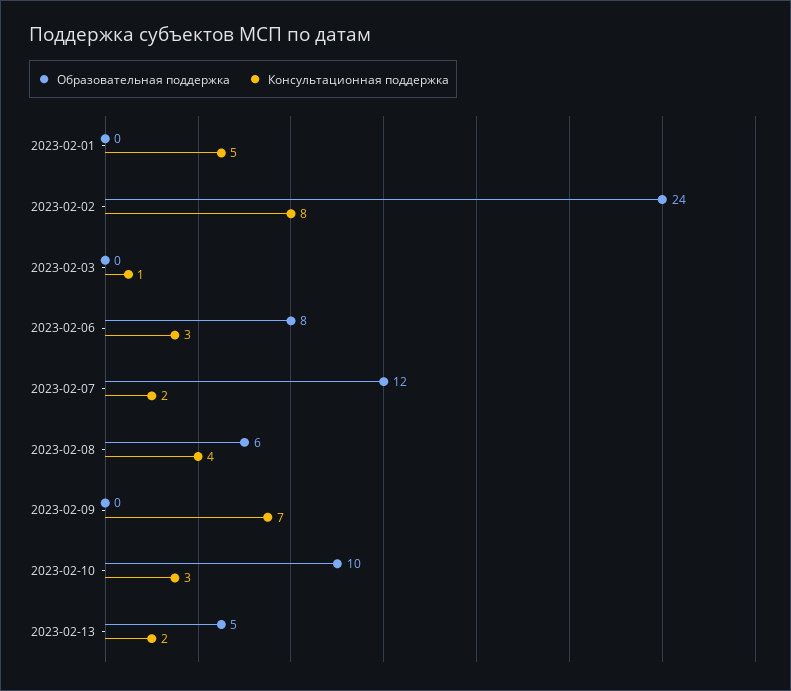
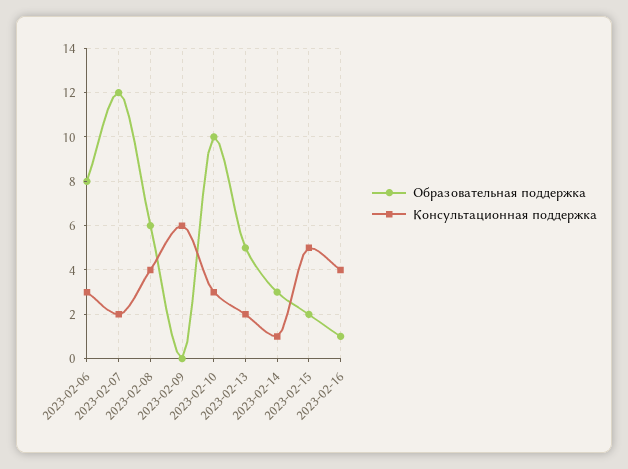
Образовательная поддержка, 2023-02-01: 0 -> none
Консультационная поддержка, 2023-02-01: 5 -> none
Образовательная поддержка, 2023-02-02: 24 -> none
Консультационная поддержка, 2023-02-02: 8 -> none
Образовательная поддержка, 2023-02-03: 0 -> none
Консультационная поддержка, 2023-02-03: 1 -> none
Консультационная поддержка, 2023-02-09: 7 -> 6
Образовательная поддержка, 2023-02-14: none -> 3
Консультационная поддержка, 2023-02-14: none -> 1
Образовательная поддержка, 2023-02-15: none -> 2
Консультационная поддержка, 2023-02-15: none -> 5
Образовательная поддержка, 2023-02-16: none -> 1
Консультационная поддержка, 2023-02-16: none -> 4

